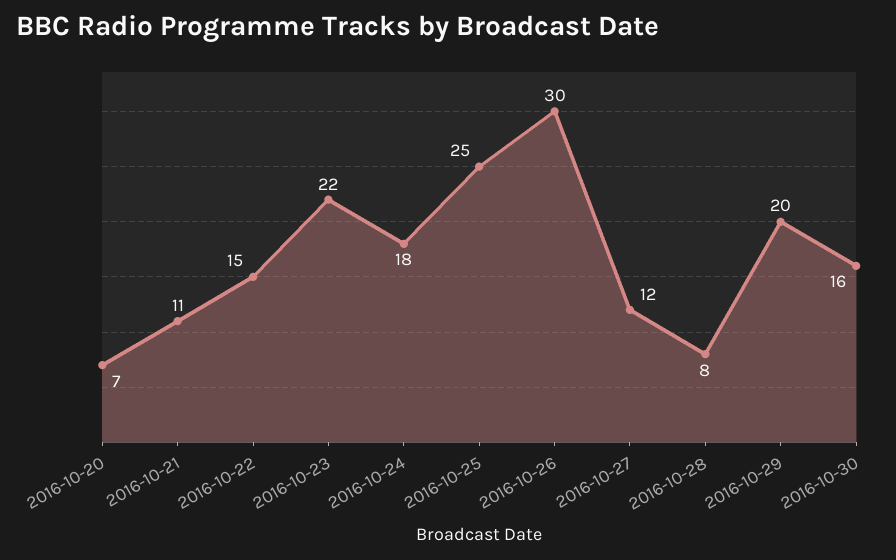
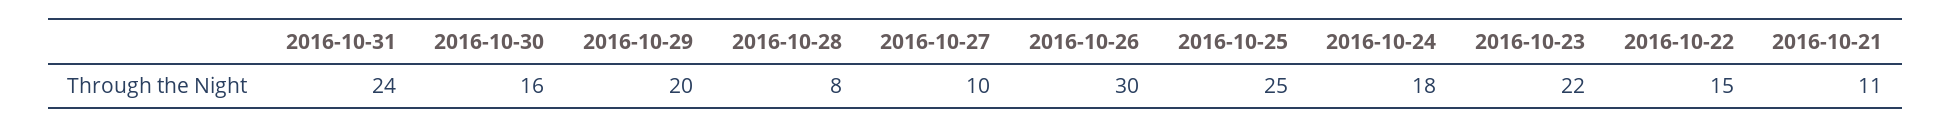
2016-10-20: 7 -> none
2016-10-27: 12 -> 10
2016-10-31: none -> 24

